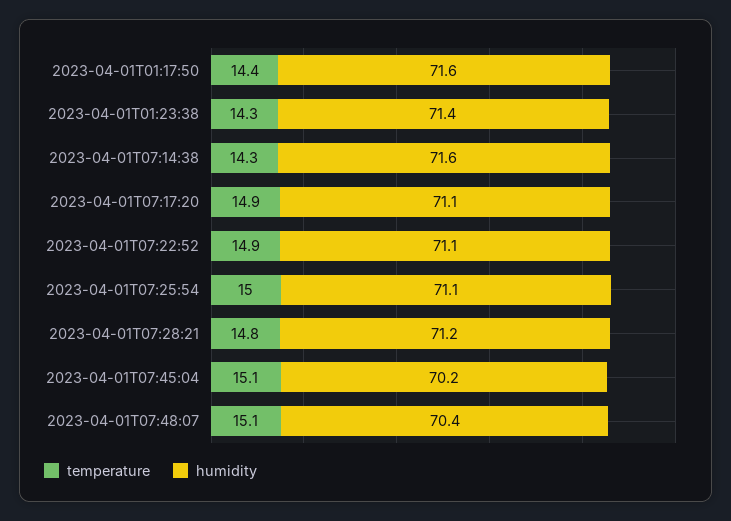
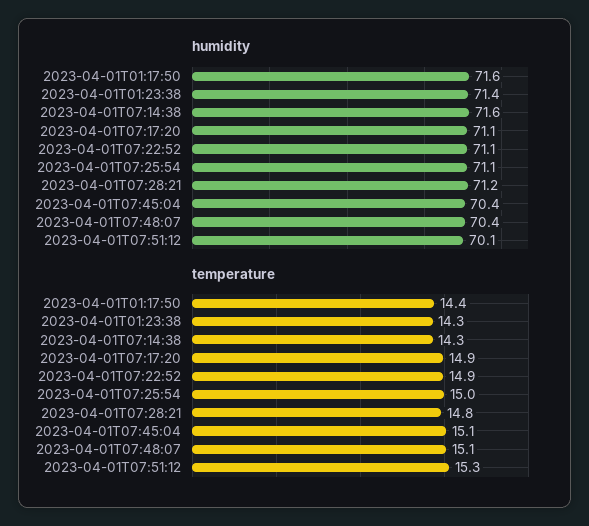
humidity, 2023-04-01T07:45:04: 70.2 -> 70.4
humidity, 2023-04-01T07:51:12: none -> 70.1
temperature, 2023-04-01T07:51:12: none -> 15.3

